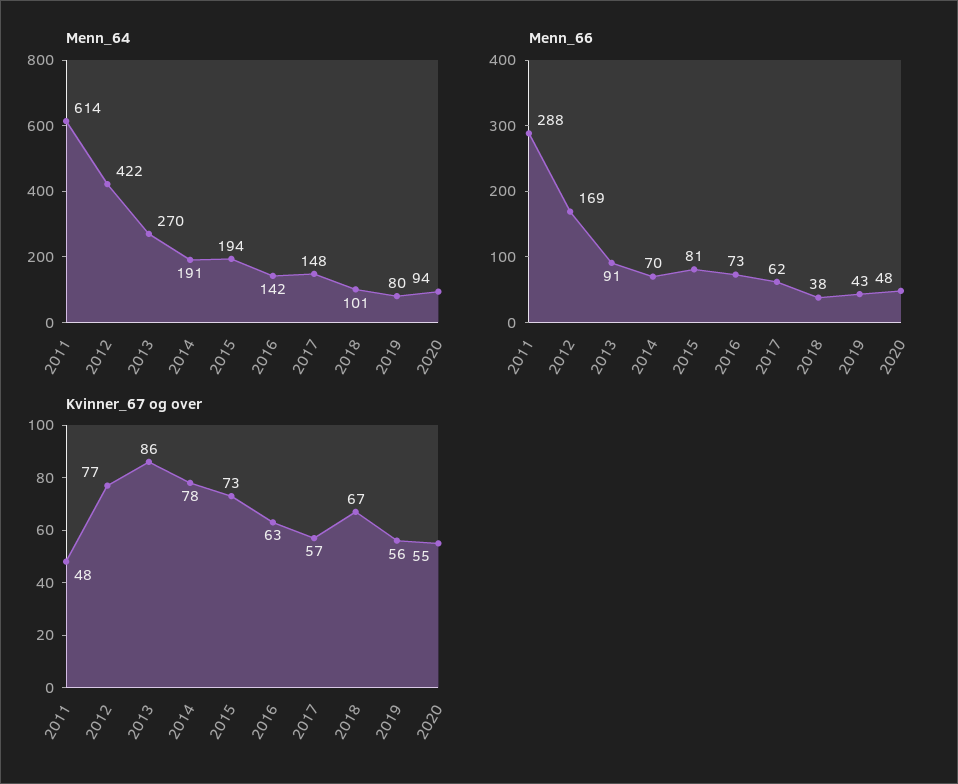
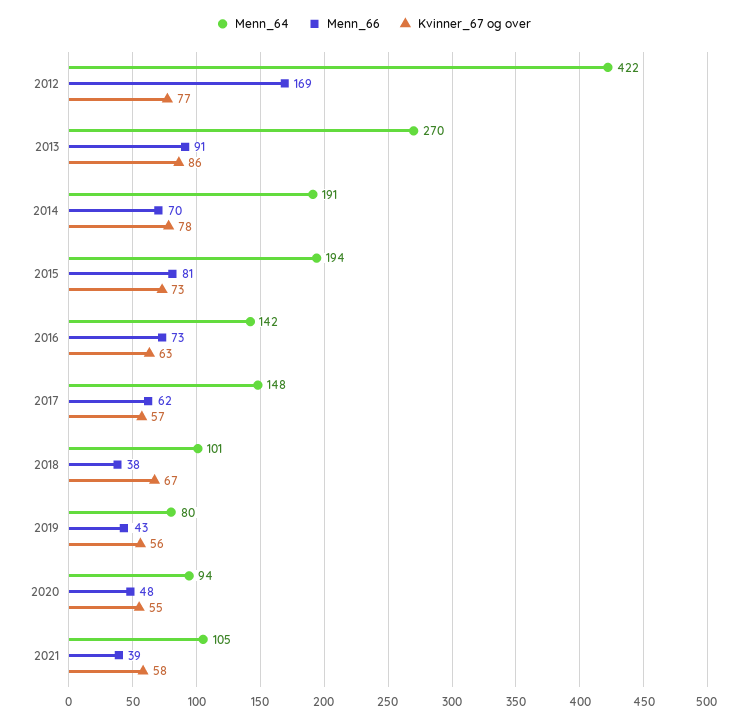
Menn_64, 2011: 614 -> none
Menn_66, 2011: 288 -> none
Kvinner_67 og over, 2011: 48 -> none
Menn_64, 2021: none -> 105
Menn_66, 2021: none -> 39
Kvinner_67 og over, 2021: none -> 58

